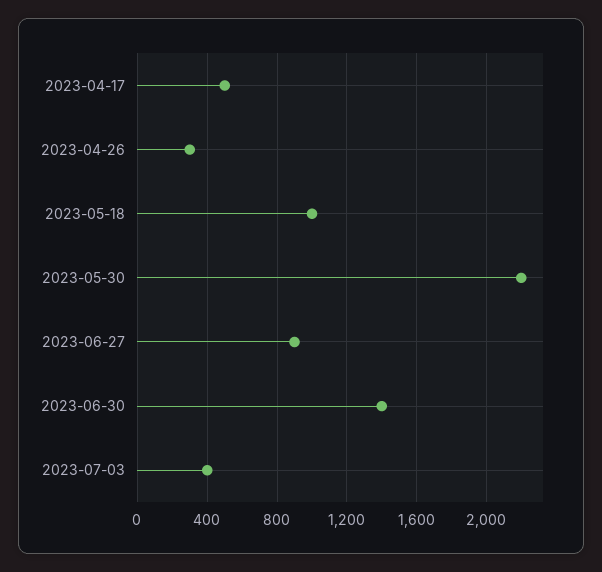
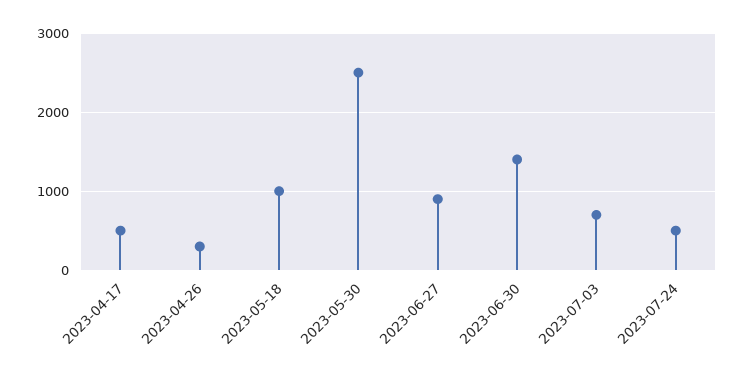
2023-05-30: 2200 -> 2500
2023-07-03: 400 -> 700
2023-07-24: none -> 500

